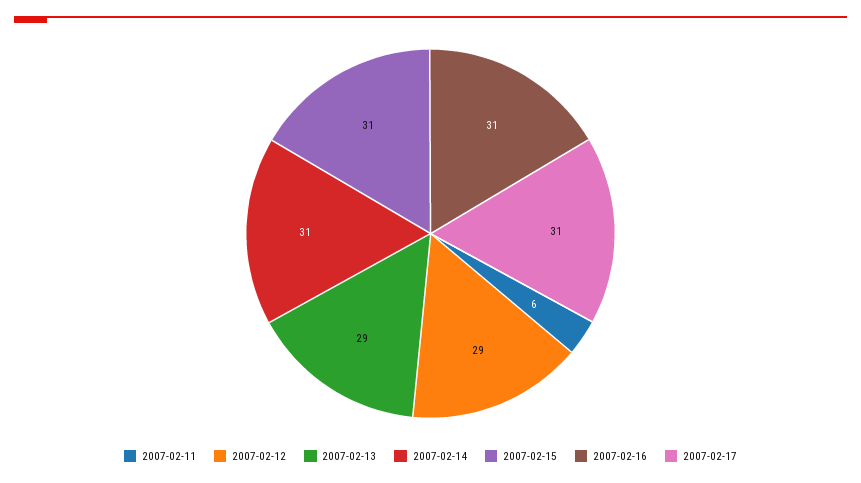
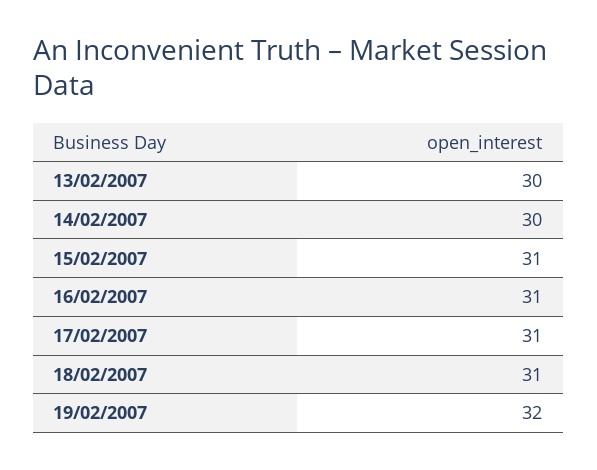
2007-02-11: 6 -> none
2007-02-12: 29 -> none
2007-02-13: 29 -> 30
2007-02-14: 31 -> 30
18/02/2007: none -> 31
19/02/2007: none -> 32

